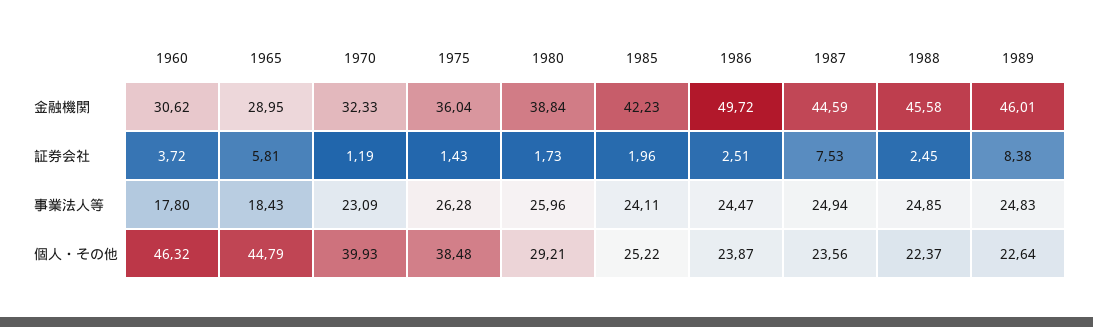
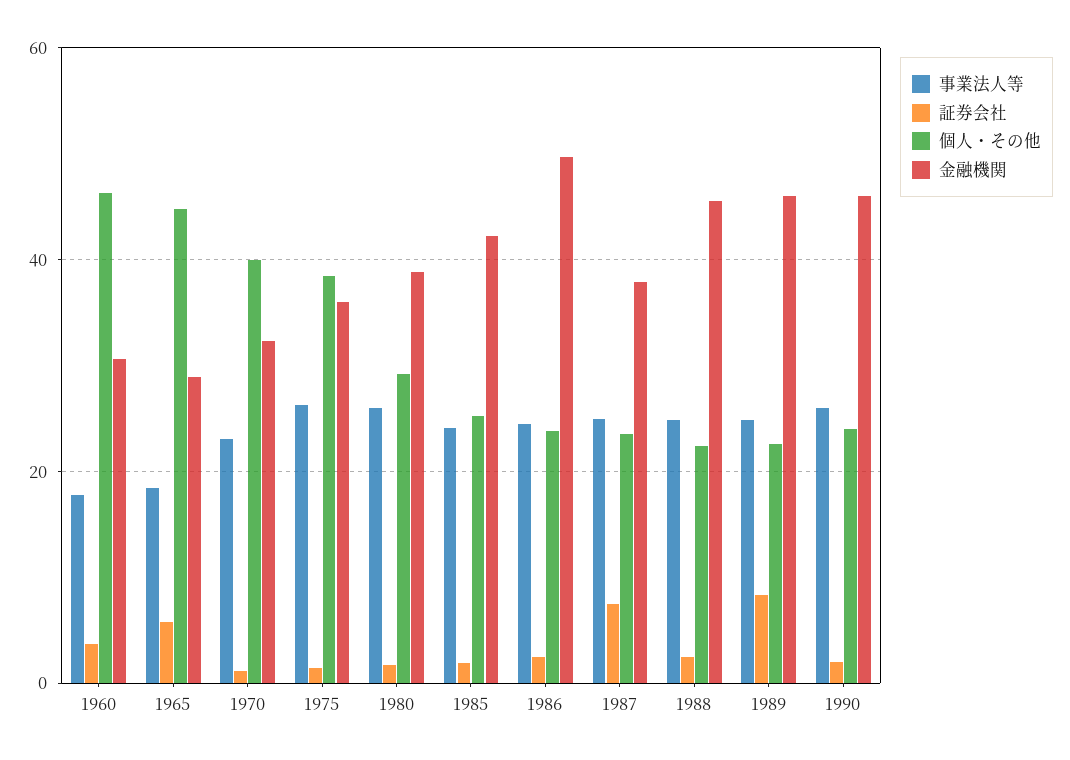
金融機関, 1987: 44.59 -> 38
事業法人等, 1990: none -> 26
証券会社, 1990: none -> 2
個人・その他, 1990: none -> 24
金融機関, 1990: none -> 46

